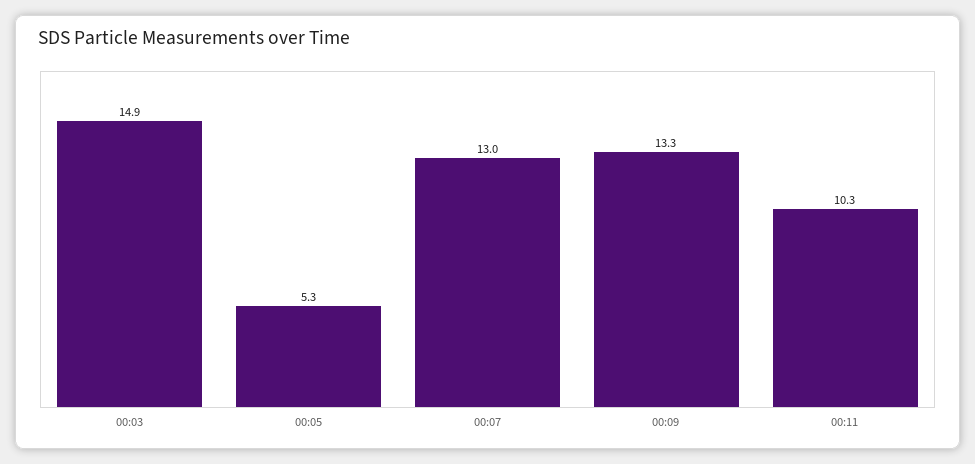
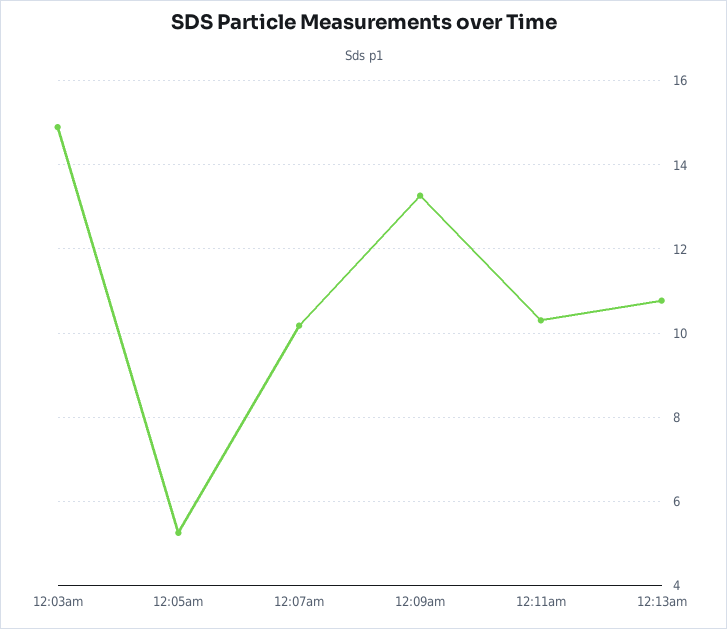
00:07: 13 -> 10.2
12:13am: none -> 10.8

